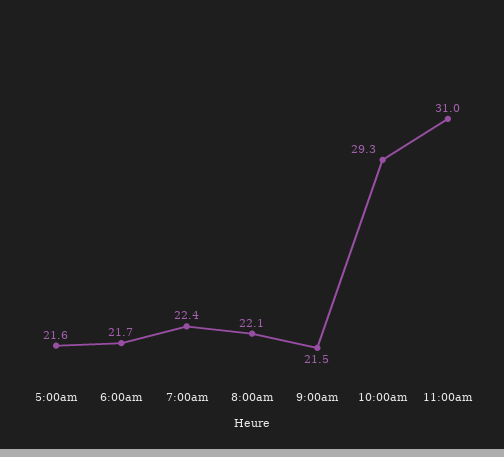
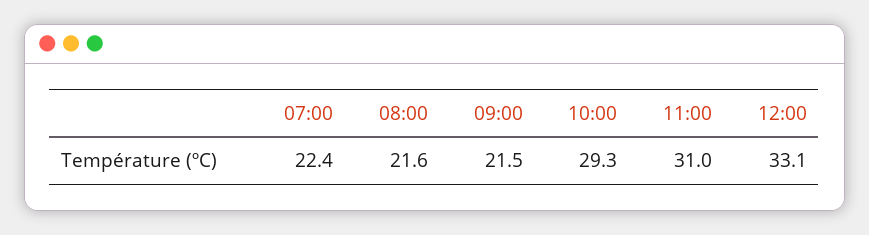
5:00am: 21.6 -> none
6:00am: 21.7 -> none
8:00am: 22.1 -> 21.6
12:00: none -> 33.1

